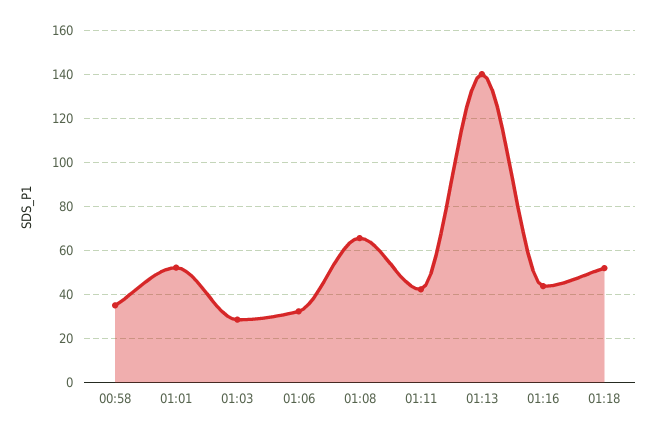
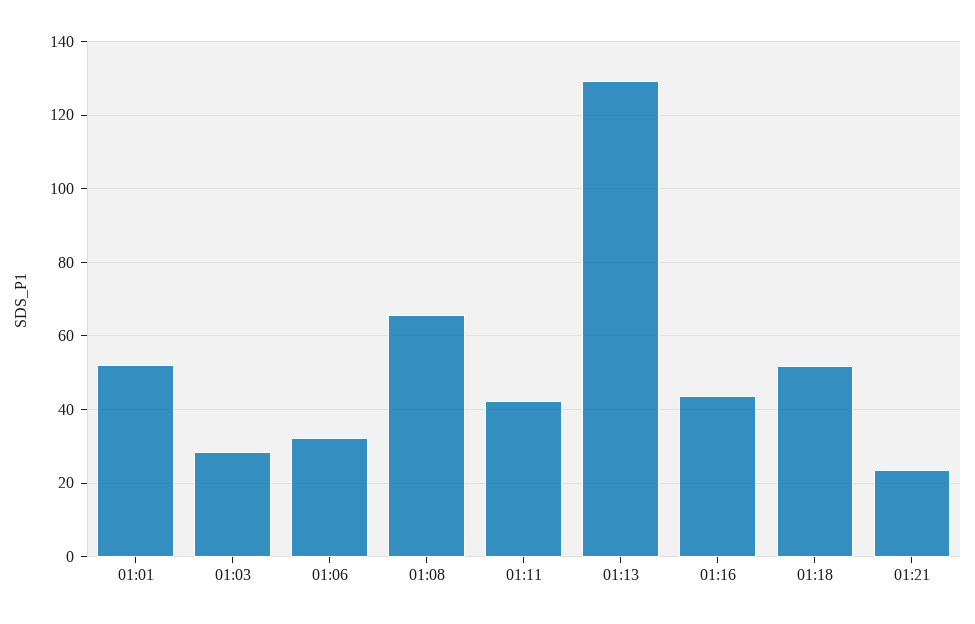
00:58: 35 -> none
01:13: 140 -> 130
01:21: none -> 24

